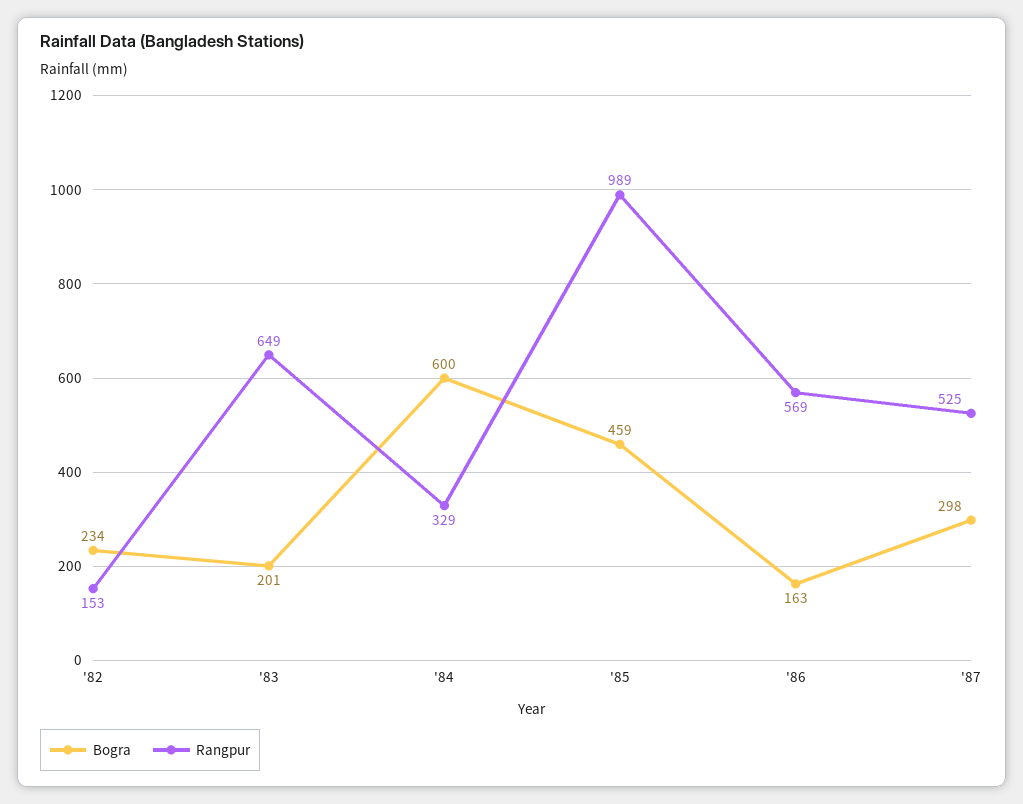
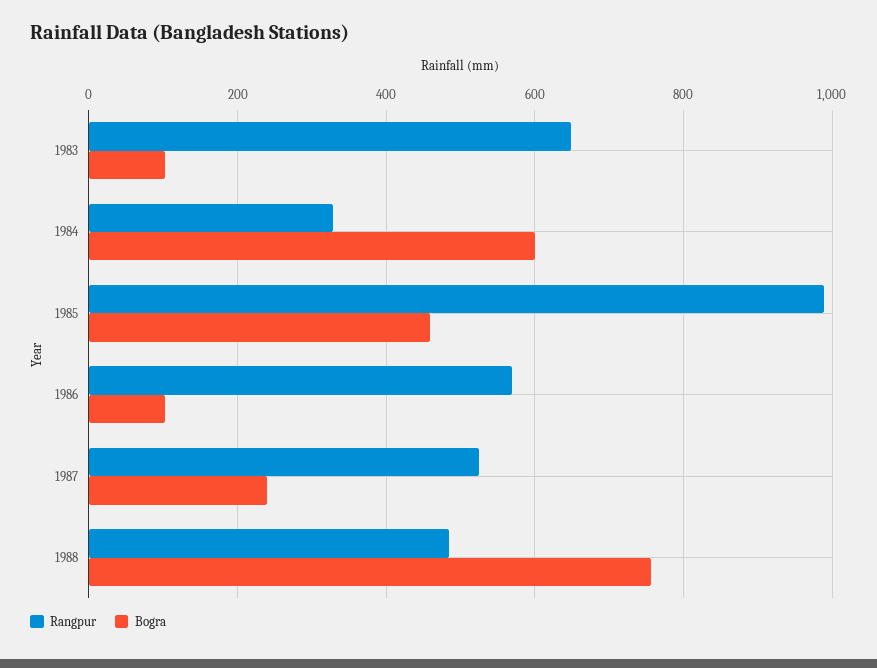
Bogra, '82: 234 -> none
Rangpur, '82: 153 -> none
Bogra, '83: 201 -> 100
Bogra, '86: 163 -> 100
Bogra, '87: 298 -> 240
Rangpur, 1988: none -> 480
Bogra, 1988: none -> 760

